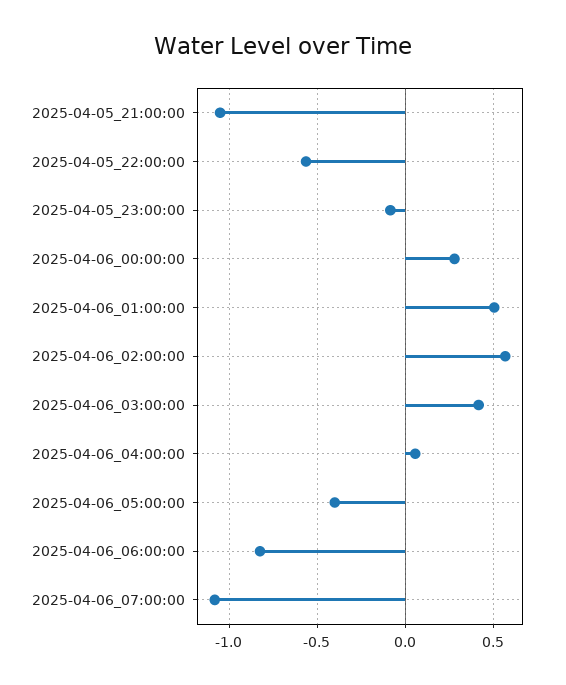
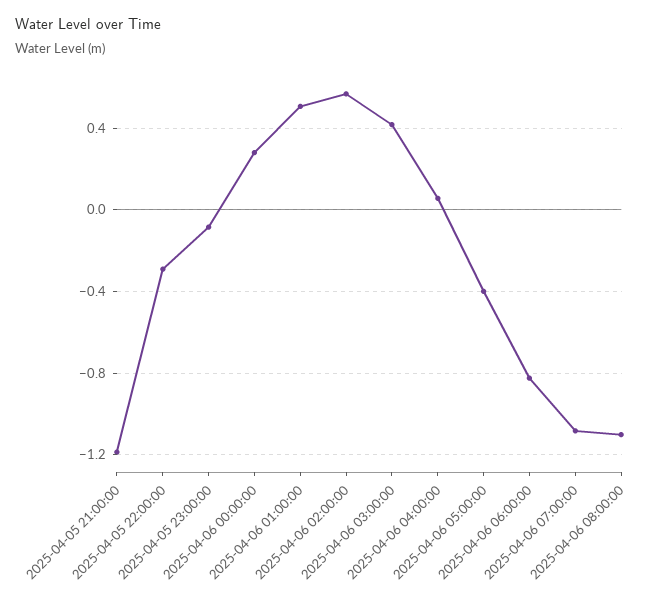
2025-04-05_21:00:00: -1.05 -> -1.2
2025-04-05_22:00:00: -0.55 -> -0.3
2025-04-06 08:00:00: none -> -1.1

